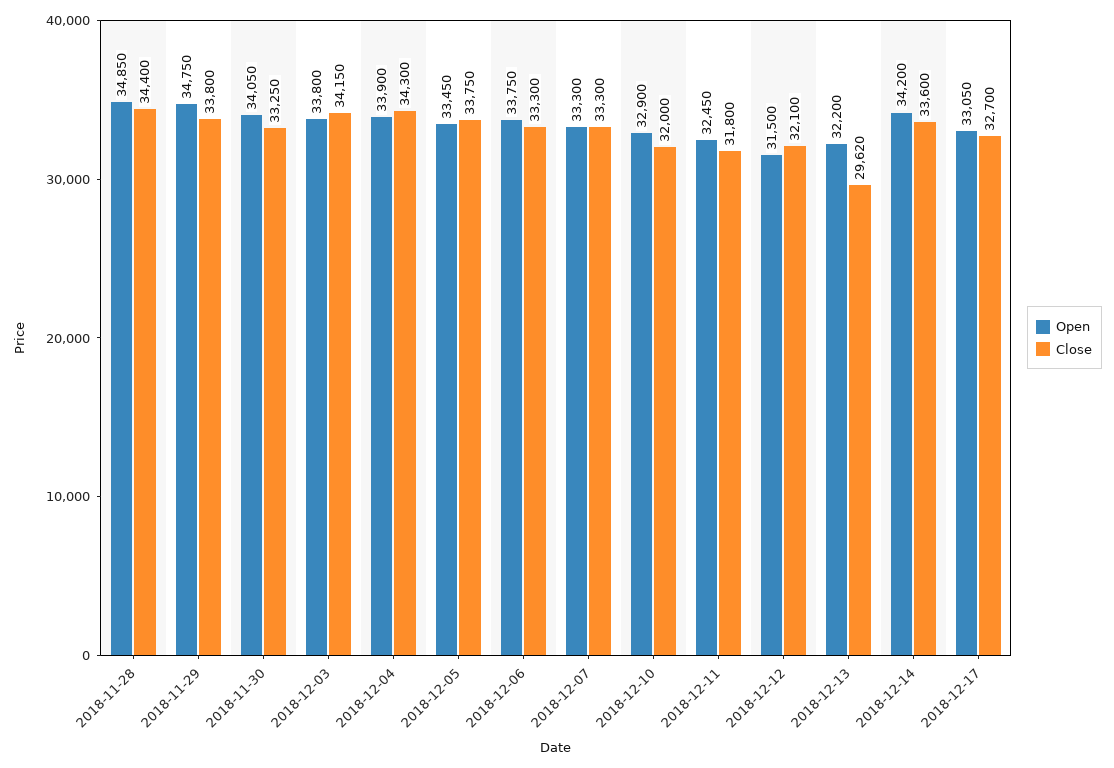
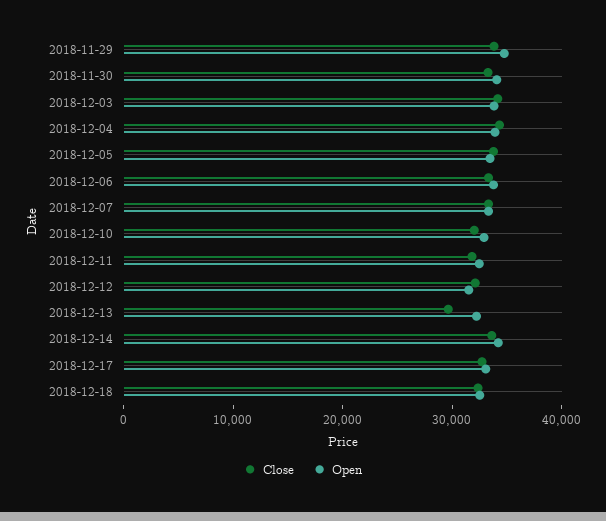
Open, 2018-11-28: 34850 -> none
Close, 2018-11-28: 34400 -> none
Close, 2018-12-18: none -> 32000
Open, 2018-12-18: none -> 32000

